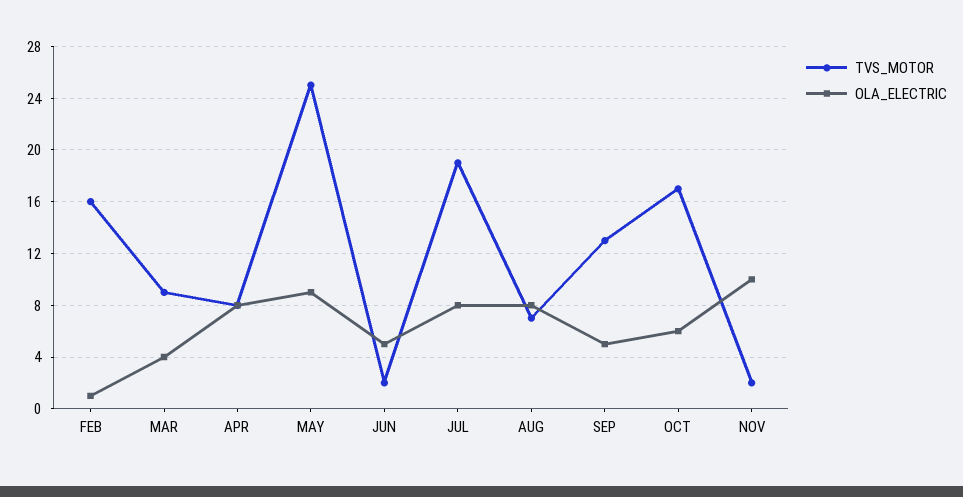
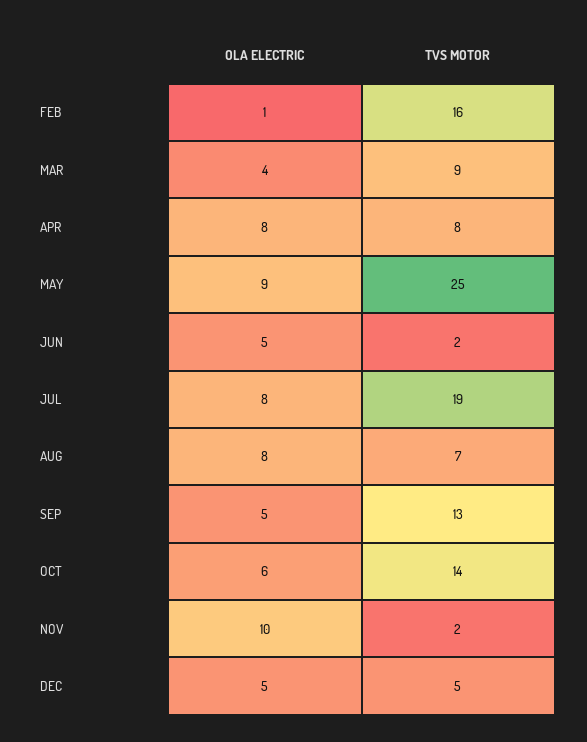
TVS_MOTOR, OCT: 17 -> 14
OLA_ELECTRIC, DEC: none -> 5
TVS_MOTOR, DEC: none -> 5

